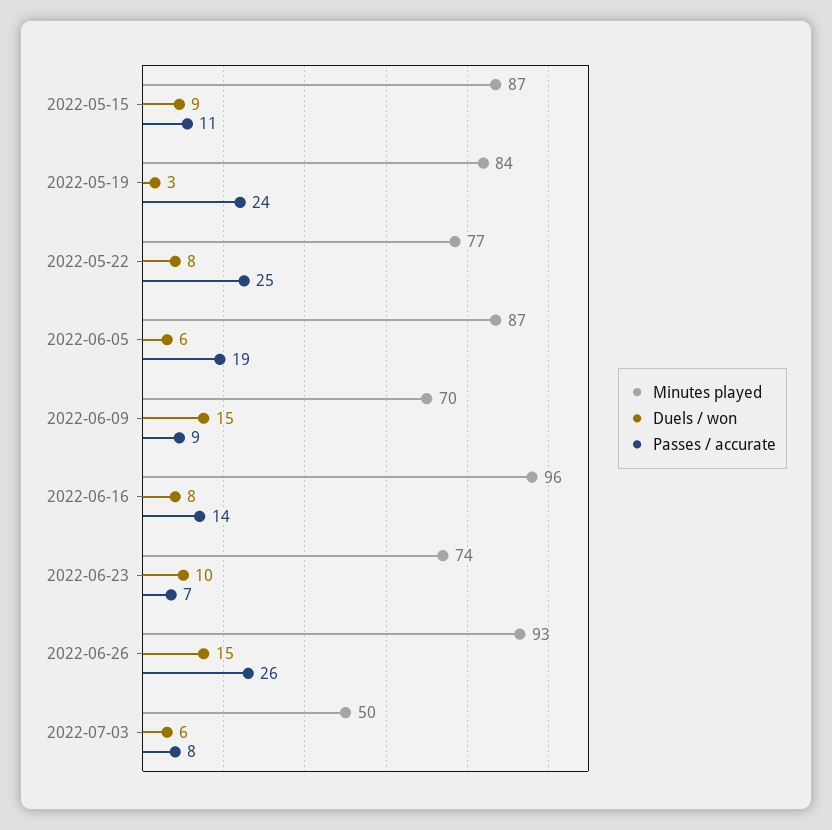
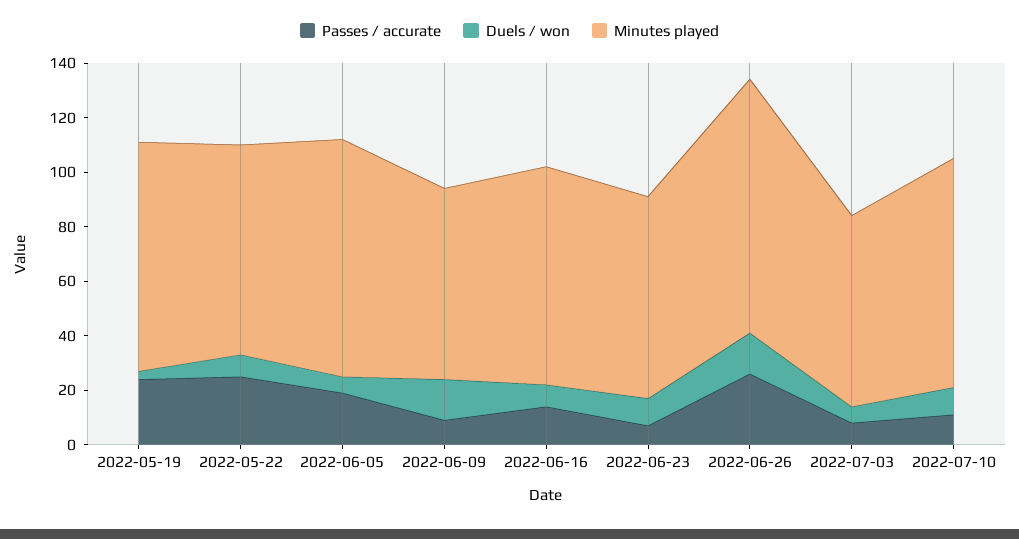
Minutes played, 2022-05-15: 87 -> none
Duels / won, 2022-05-15: 9 -> none
Passes / accurate, 2022-05-15: 11 -> none
Minutes played, 2022-06-16: 96 -> 80
Minutes played, 2022-07-03: 50 -> 70
Passes / accurate, 2022-07-10: none -> 10
Duels / won, 2022-07-10: none -> 10
Minutes played, 2022-07-10: none -> 85

